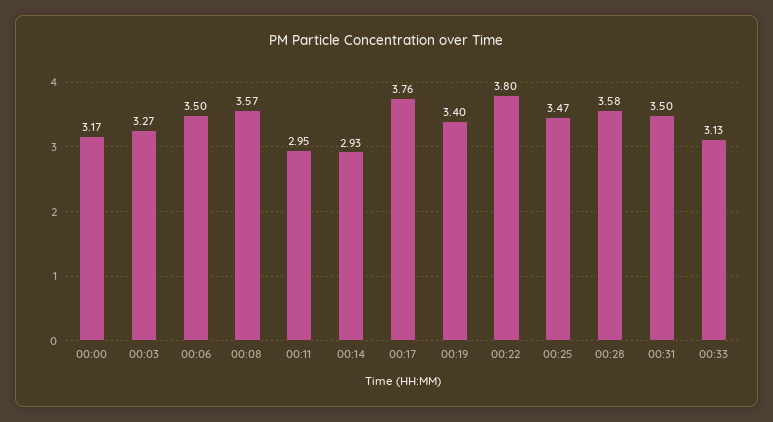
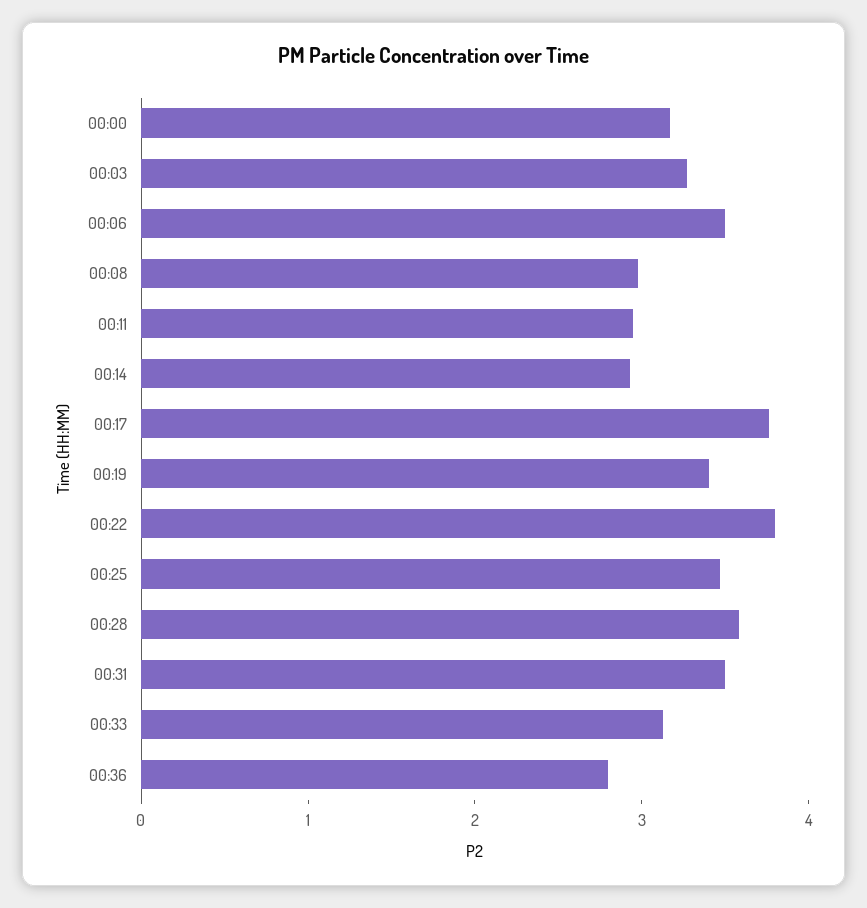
00:08: 3.57 -> 3
00:36: none -> 2.8

